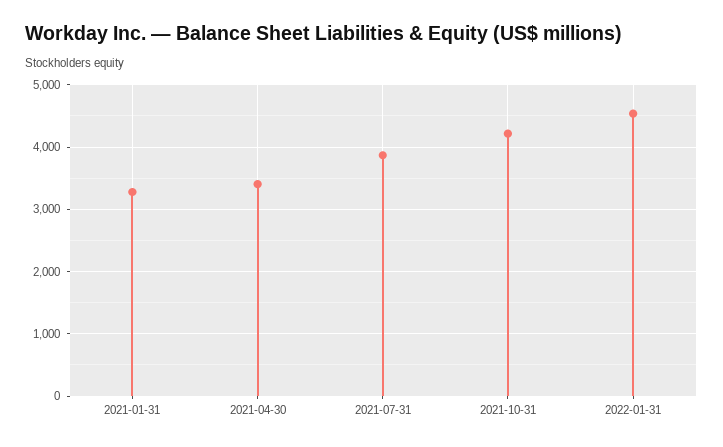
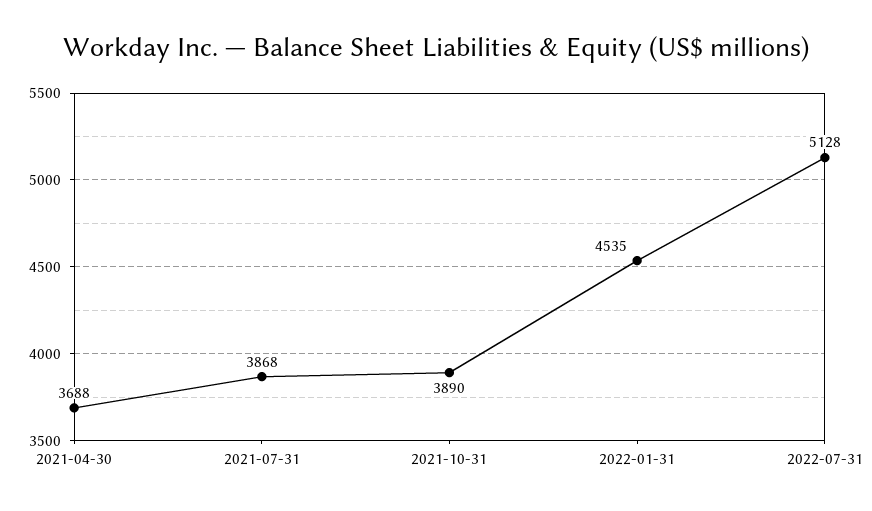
2021-01-31: 3300 -> none
2021-04-30: 3400 -> 3688
2021-10-31: 4200 -> 3890
2022-07-31: none -> 5128

